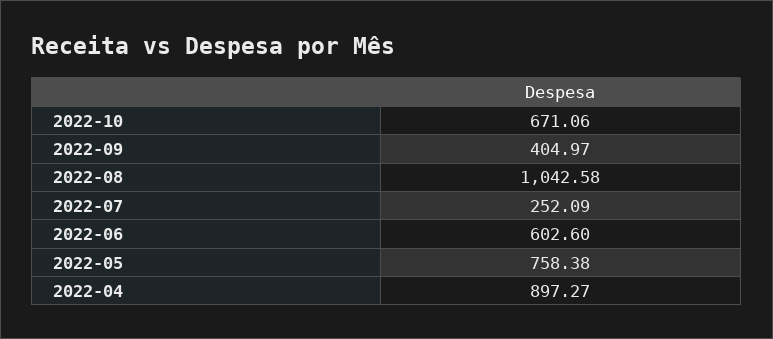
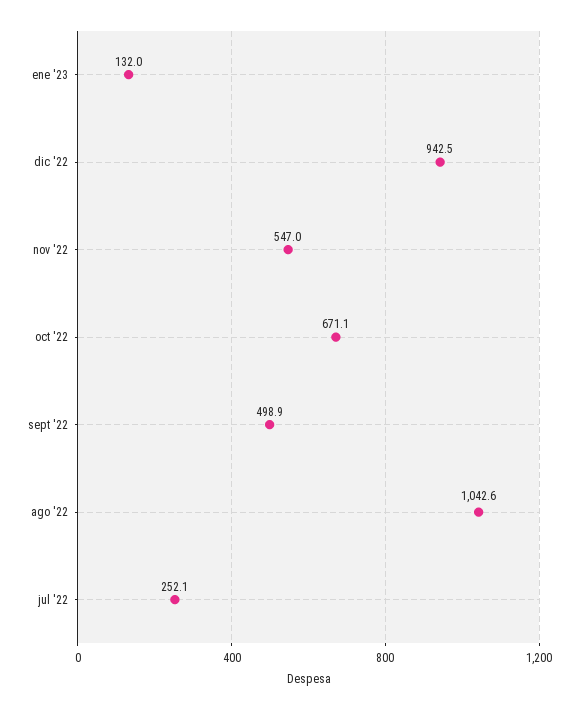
2022-09: 404.97 -> 498.9
2022-06: 602.6 -> none
2022-05: 758.38 -> none
2022-04: 897.27 -> none
ene '23: none -> 132
dic '22: none -> 942.5
nov '22: none -> 547

